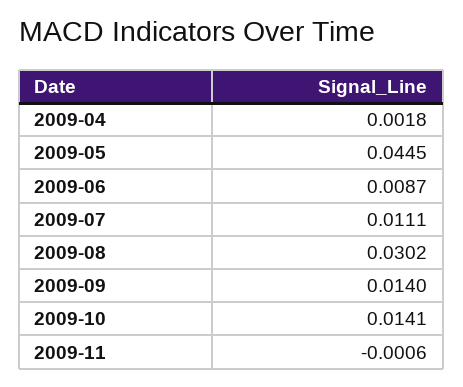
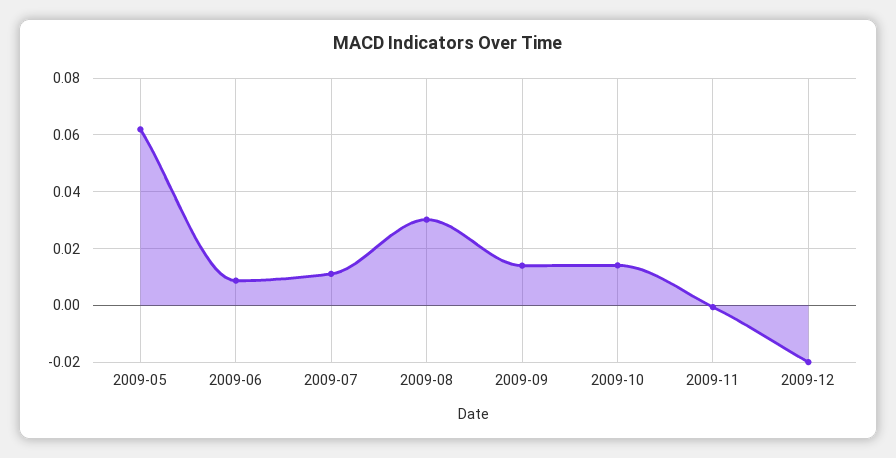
2009-04: 0.0018 -> none
2009-05: 0.0445 -> 0.0625
2009-12: none -> -0.02

